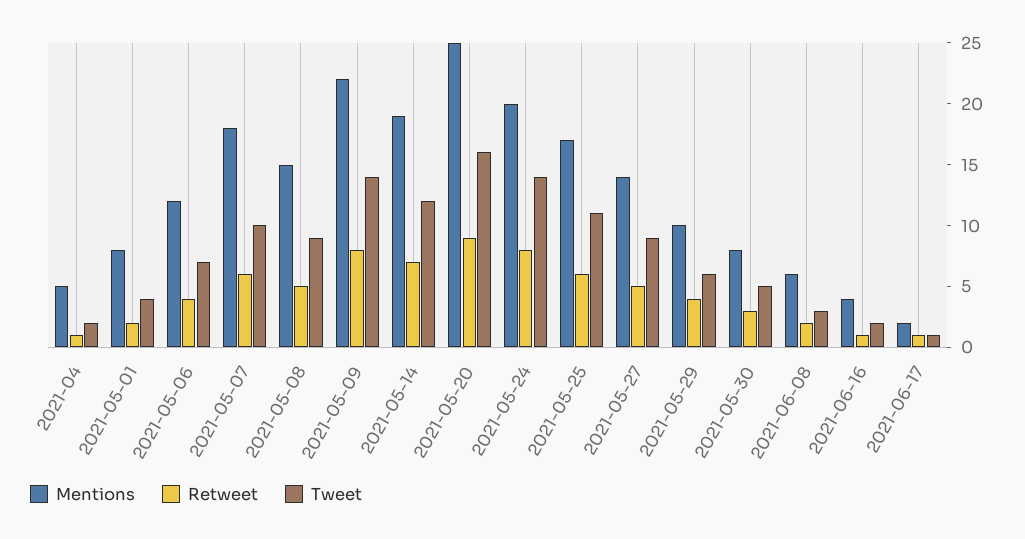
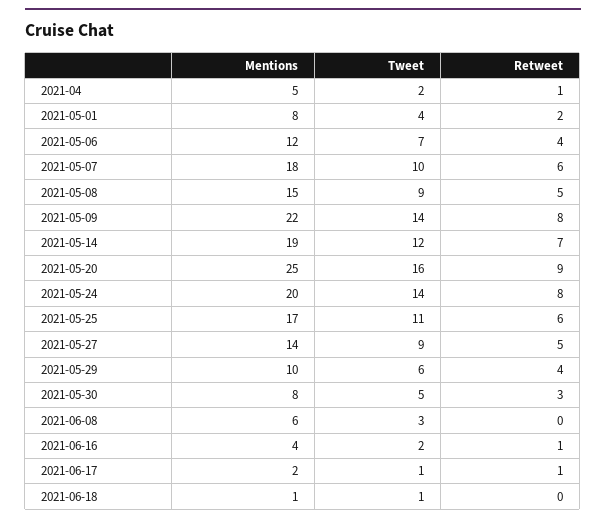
Retweet, 2021-06-08: 2 -> 0
Mentions, 2021-06-18: none -> 1
Tweet, 2021-06-18: none -> 1
Retweet, 2021-06-18: none -> 0

